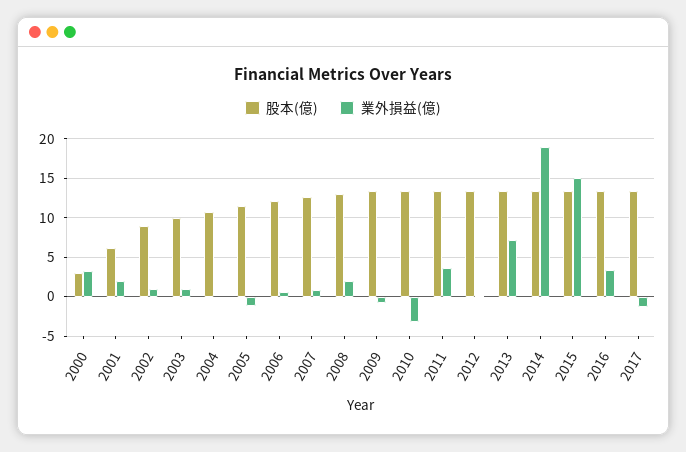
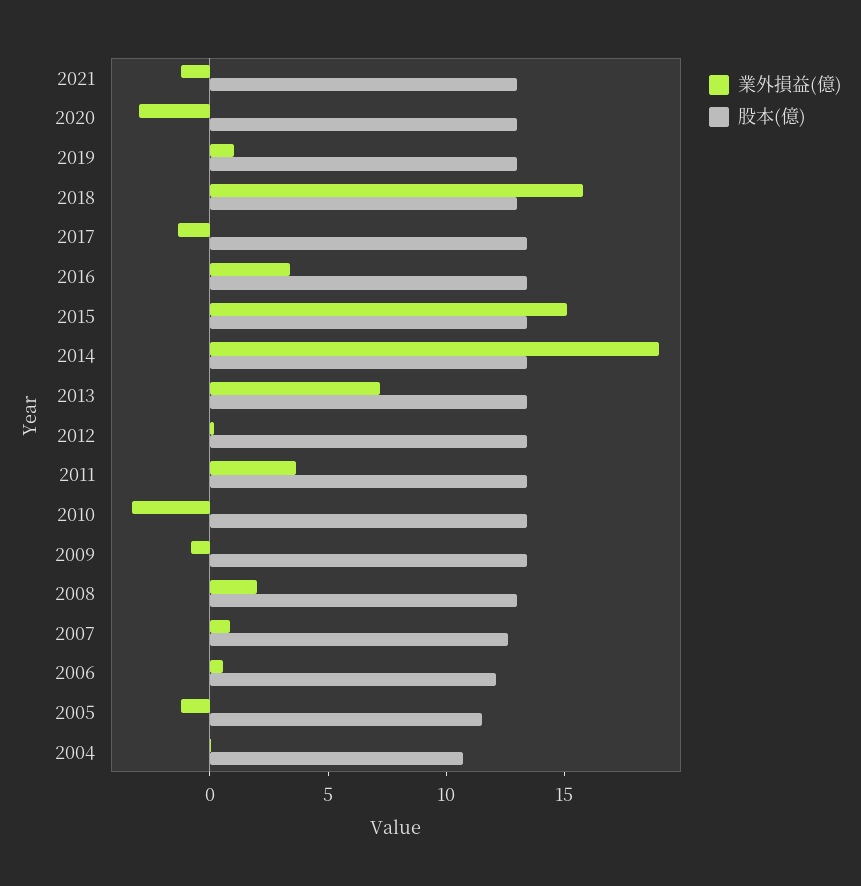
股本(億), 2000: 3 -> none
業外損益(億), 2000: 3 -> none
股本(億), 2001: 6 -> none
業外損益(億), 2001: 2 -> none
股本(億), 2002: 9 -> none
業外損益(億), 2002: 1 -> none
股本(億), 2003: 10 -> none
業外損益(億), 2003: 1 -> none
業外損益(億), 2021: none -> -1
股本(億), 2021: none -> 13
業外損益(億), 2020: none -> -3
股本(億), 2020: none -> 13
業外損益(億), 2019: none -> 1
股本(億), 2019: none -> 13
業外損益(億), 2018: none -> 16
股本(億), 2018: none -> 13

